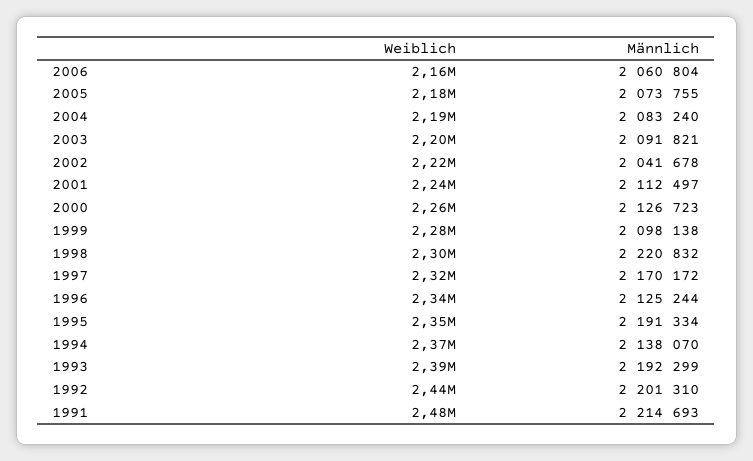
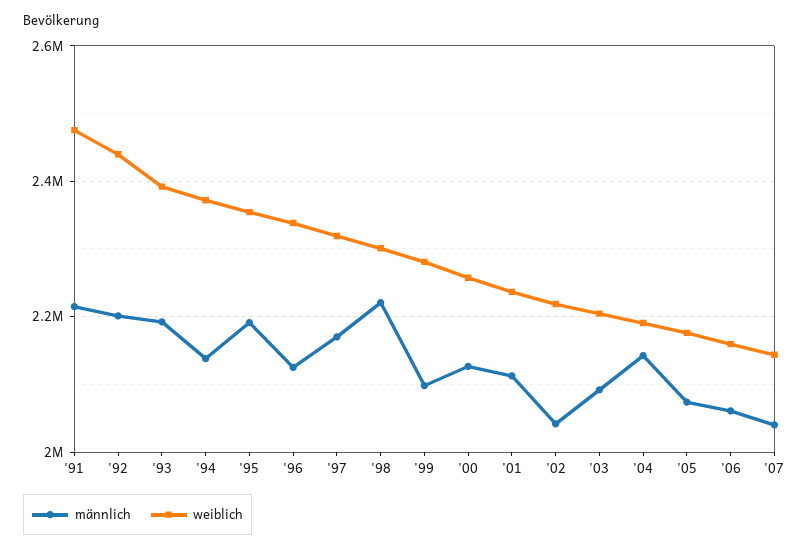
Männlich, 2004: 2083240 -> 2140000
Männlich, '07: none -> 2040000
Weiblich, '07: none -> 2140000

